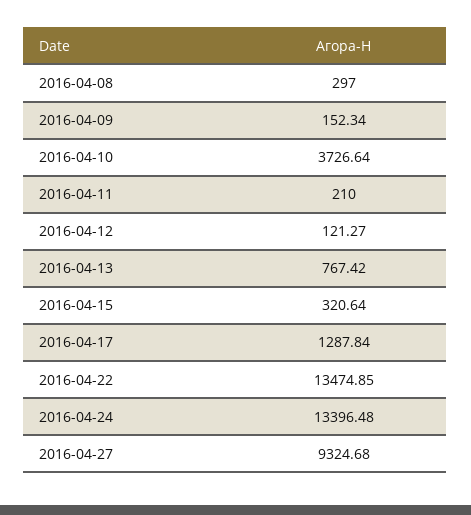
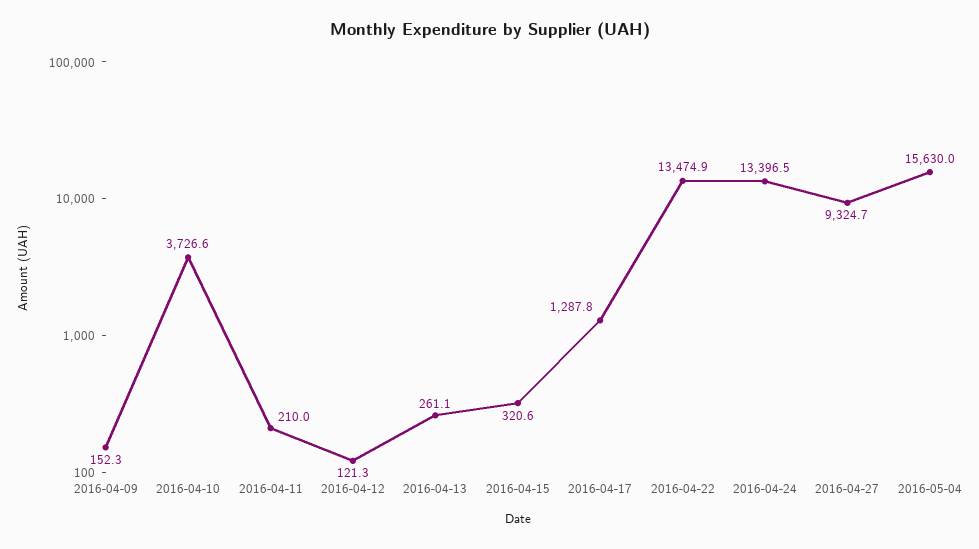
2016-04-08: 297 -> none
2016-04-13: 767.42 -> 261.1
2016-05-04: none -> 15630

